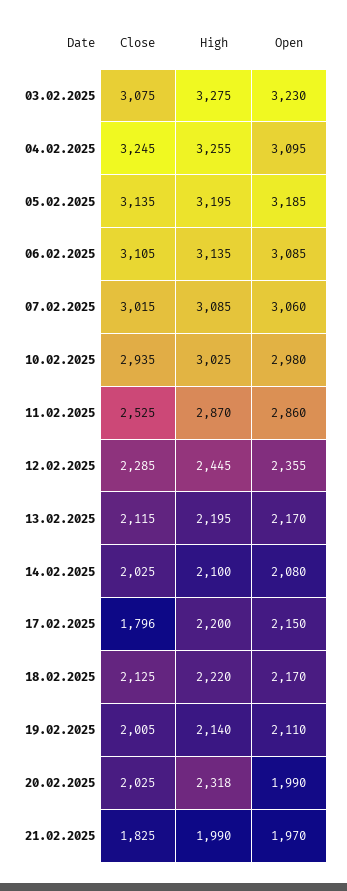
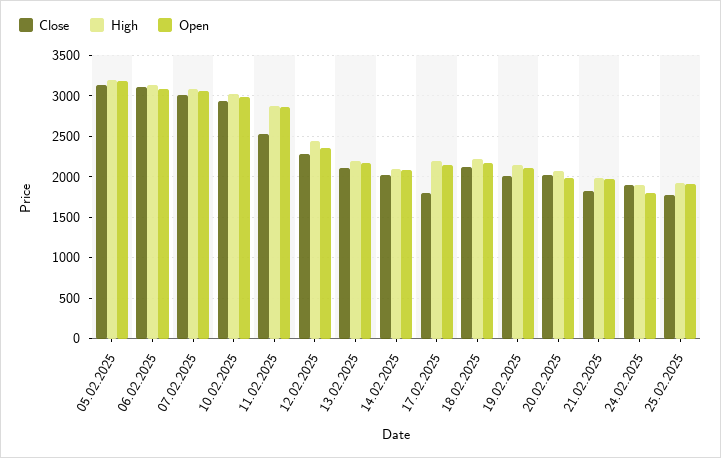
Close, 03.02.2025: 3075 -> none
High, 03.02.2025: 3275 -> none
Open, 03.02.2025: 3230 -> none
Close, 04.02.2025: 3245 -> none
High, 04.02.2025: 3255 -> none
Open, 04.02.2025: 3095 -> none
High, 20.02.2025: 2318 -> 2100
Close, 24.02.2025: none -> 1900
High, 24.02.2025: none -> 1900
Open, 24.02.2025: none -> 1800
Close, 25.02.2025: none -> 1800
High, 25.02.2025: none -> 1900
Open, 25.02.2025: none -> 1900

